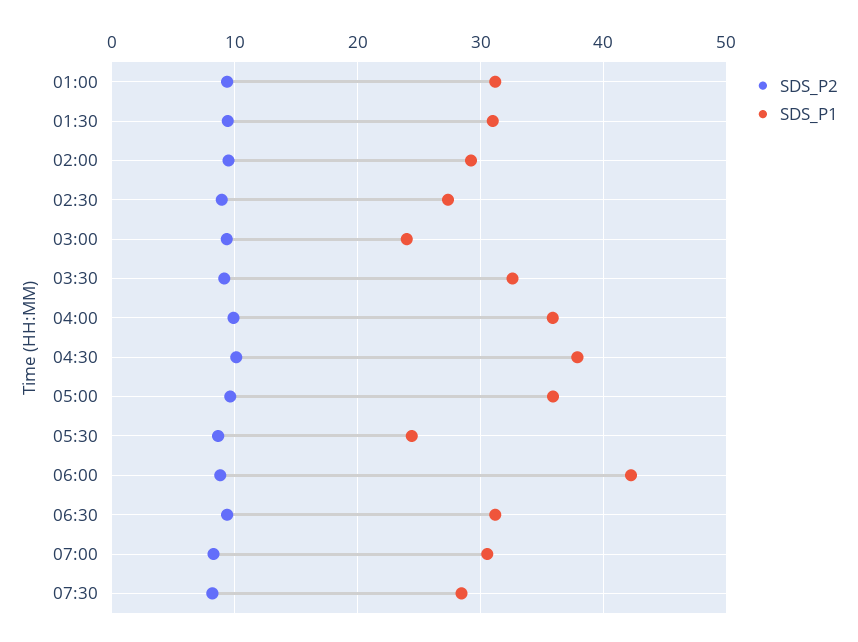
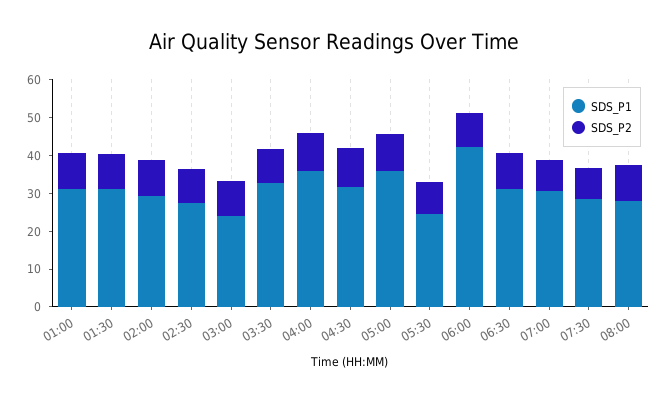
SDS_P1, 04:30: 38 -> 32.5
SDS_P1, 08:00: none -> 27.5
SDS_P2, 08:00: none -> 10

